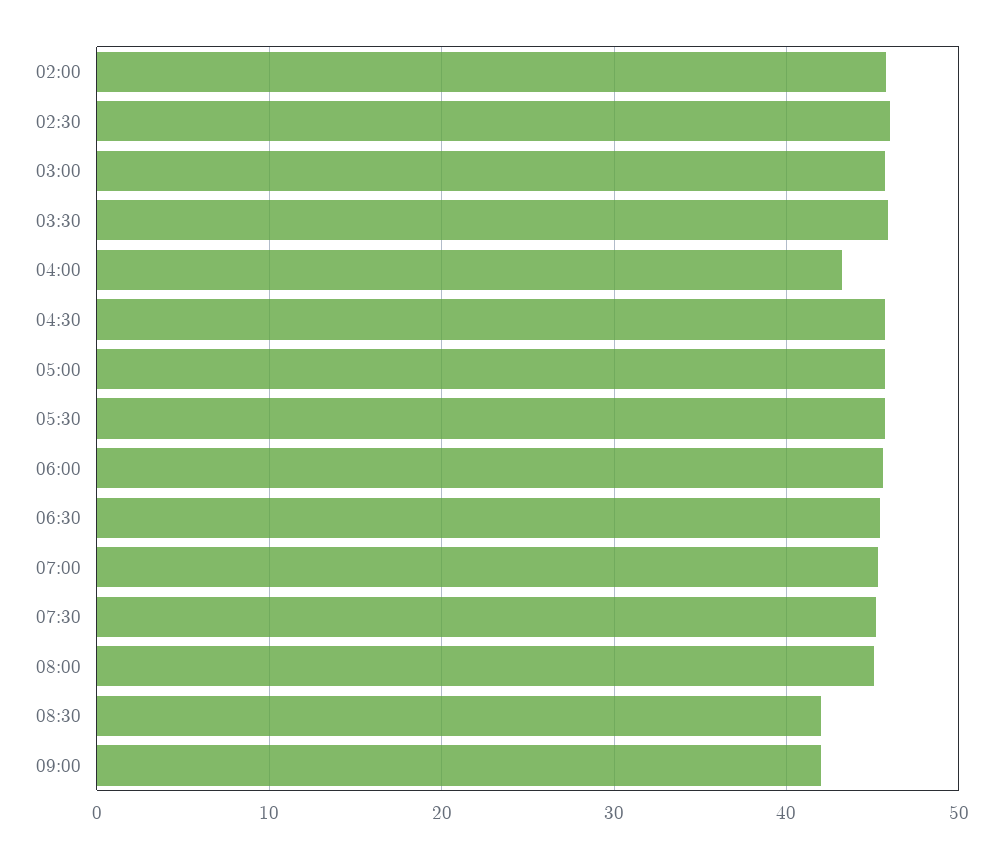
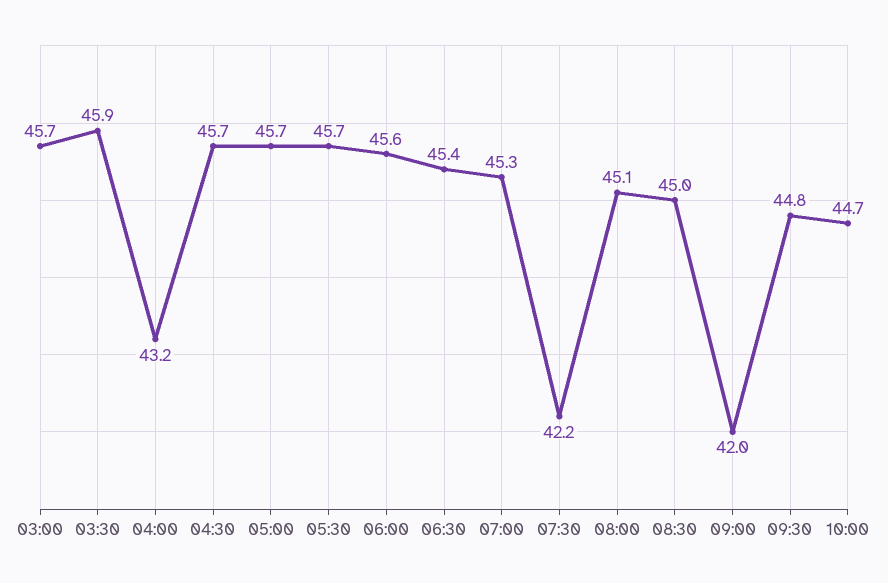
02:00: 46 -> none
02:30: 46 -> none
07:30: 45 -> 42.2
08:30: 42 -> 45
09:30: none -> 44.8
10:00: none -> 44.7

